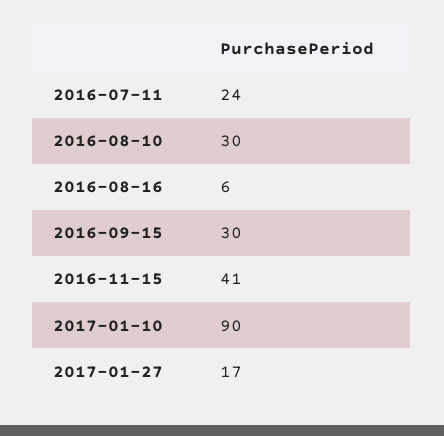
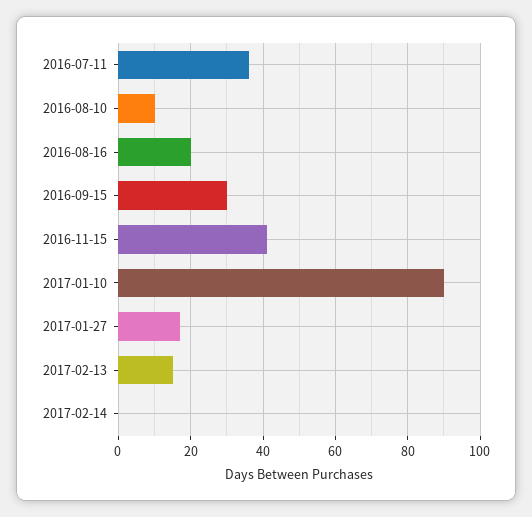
2016-07-11: 24 -> 35
2016-08-10: 30 -> 10
2016-08-16: 6 -> 20
2017-02-13: none -> 15
2017-02-14: none -> 0

